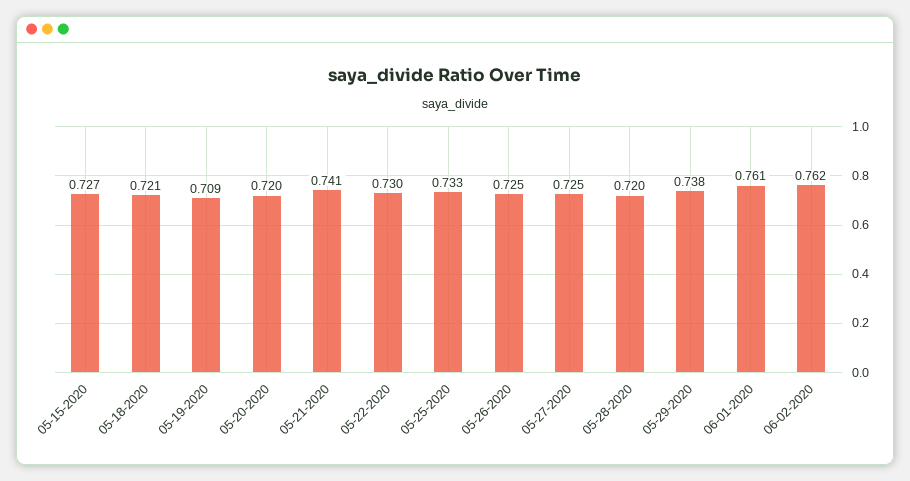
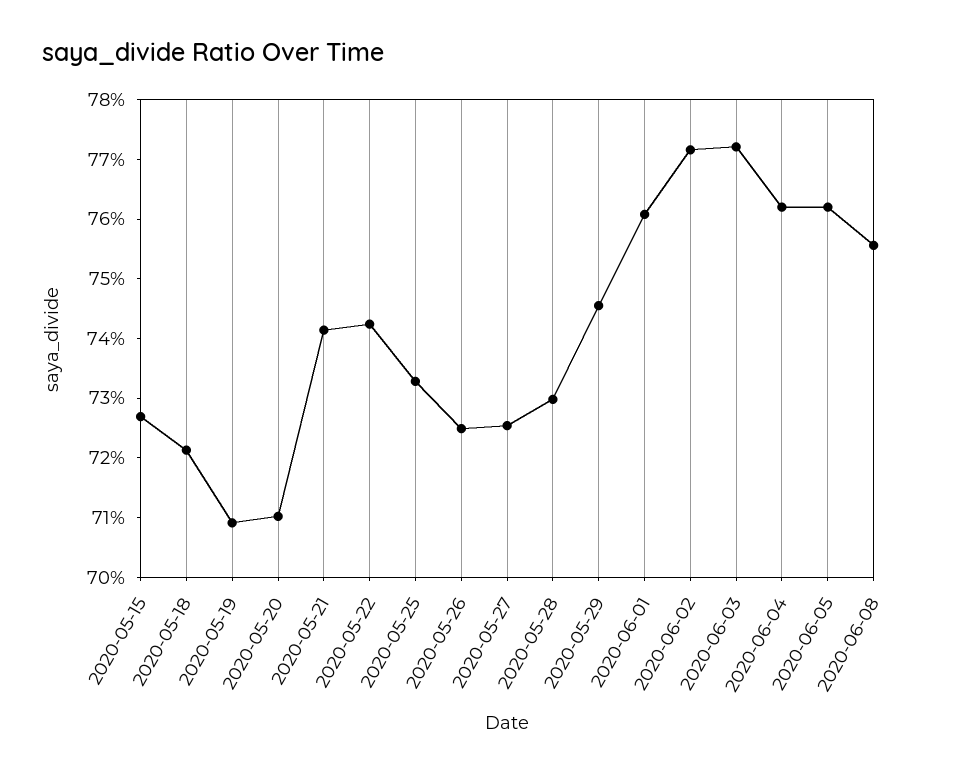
05-20-2020: 0.72 -> 0.71
05-22-2020: 0.73 -> 0.742
05-28-2020: 0.72 -> 0.73
05-29-2020: 0.738 -> 0.746
06-02-2020: 0.762 -> 0.772
2020-06-03: none -> 0.772
2020-06-04: none -> 0.762
2020-06-05: none -> 0.762
2020-06-08: none -> 0.756

